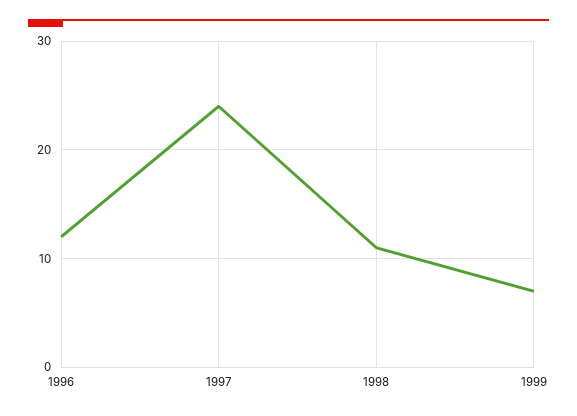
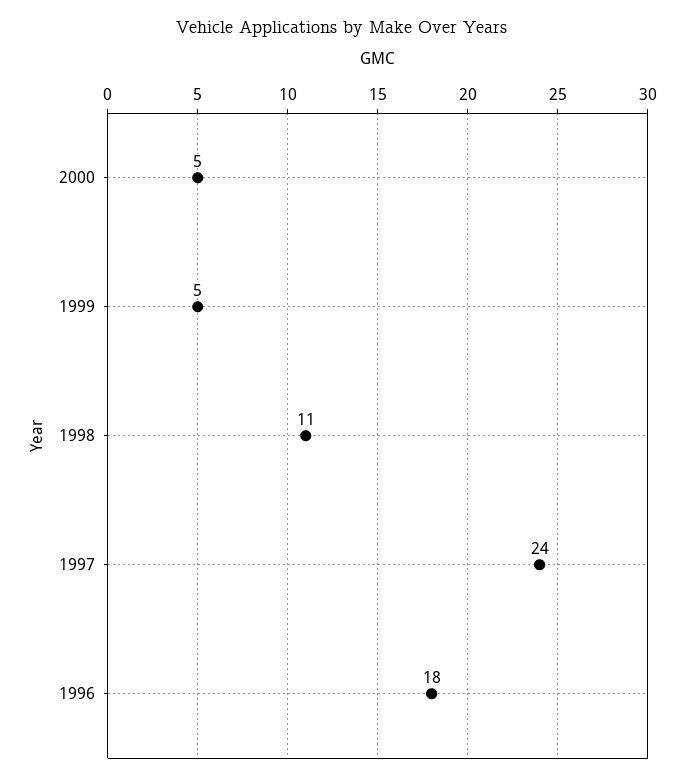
1996: 12 -> 18
1999: 7 -> 5
2000: none -> 5

